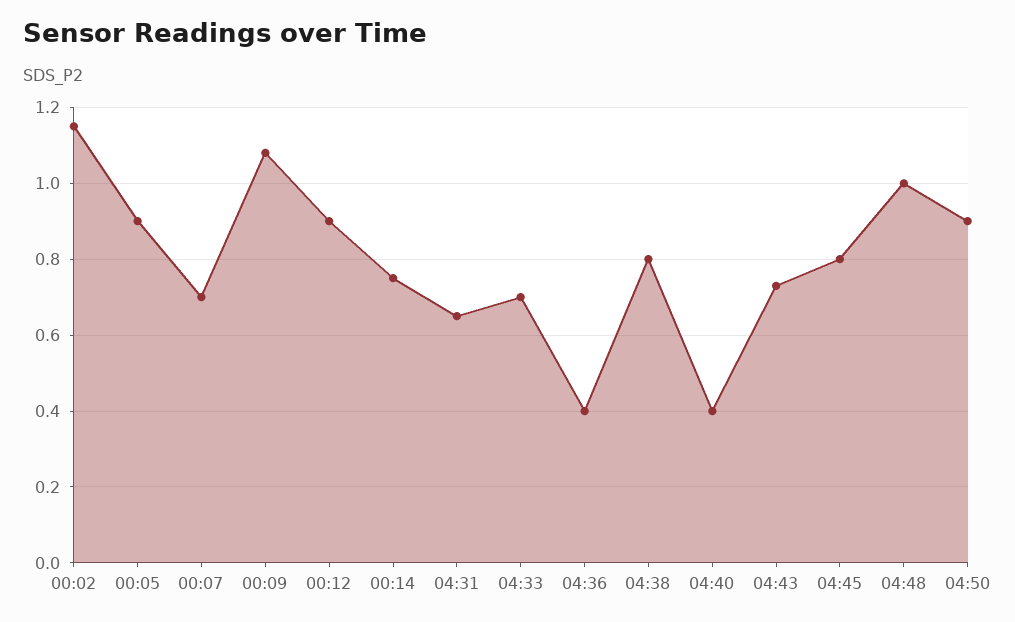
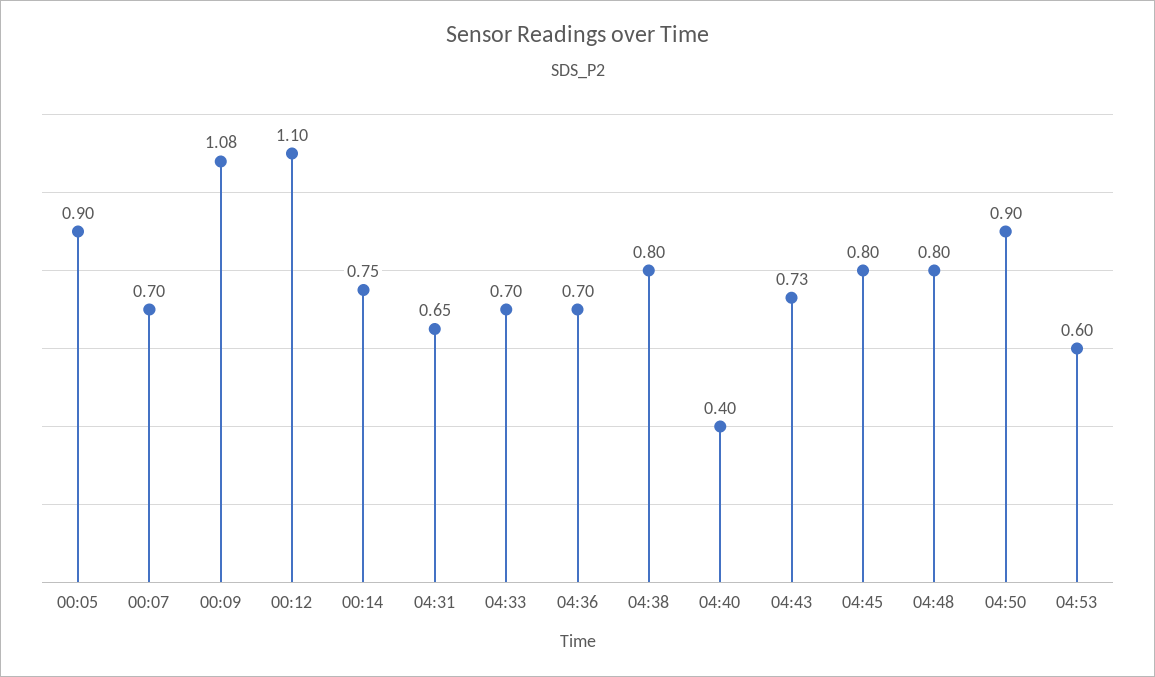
00:02: 1.15 -> none
00:12: 0.9 -> 1.1
04:36: 0.4 -> 0.7
04:48: 1 -> 0.8
04:53: none -> 0.6

